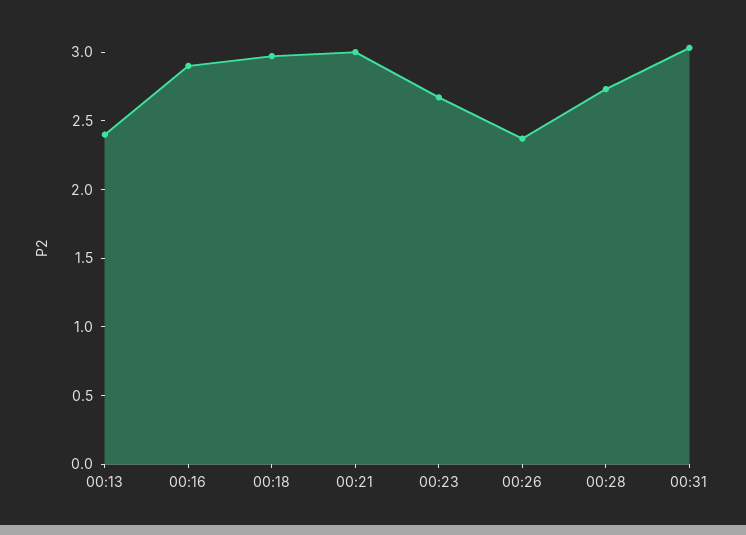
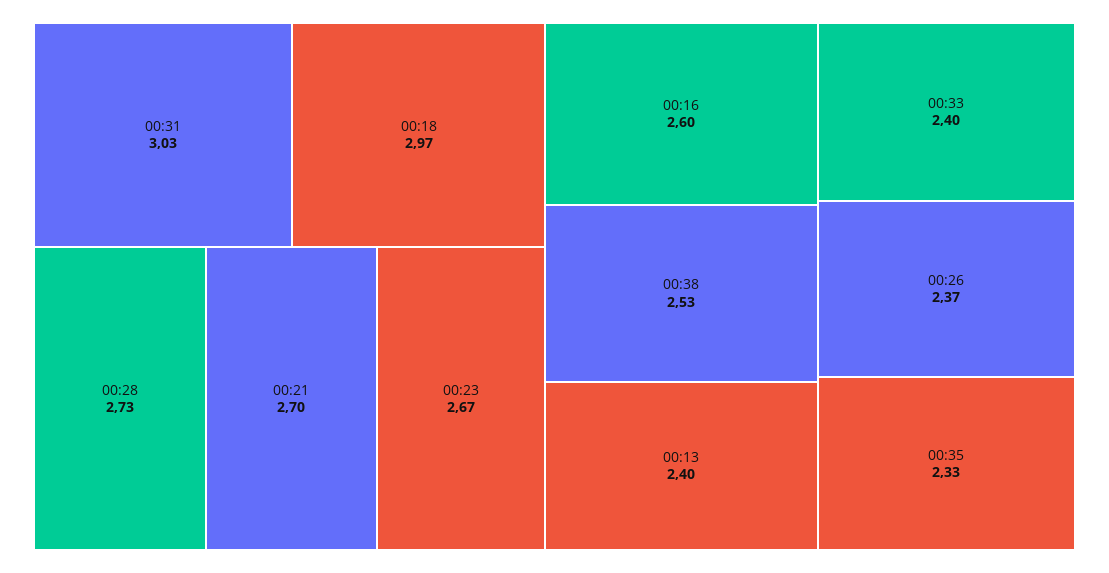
00:16: 2.9 -> 2.6
00:21: 3 -> 2.7
00:38: none -> 2.53
00:33: none -> 2.4
00:35: none -> 2.33

